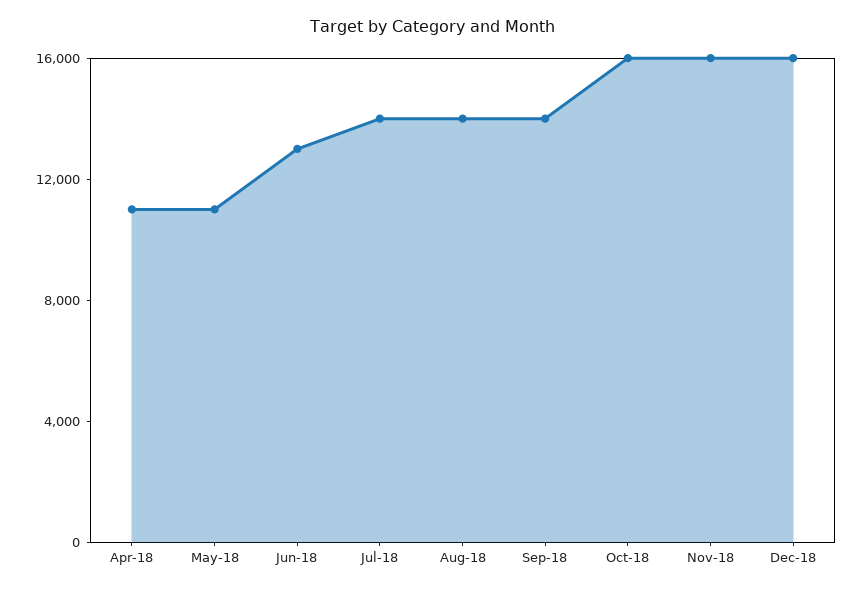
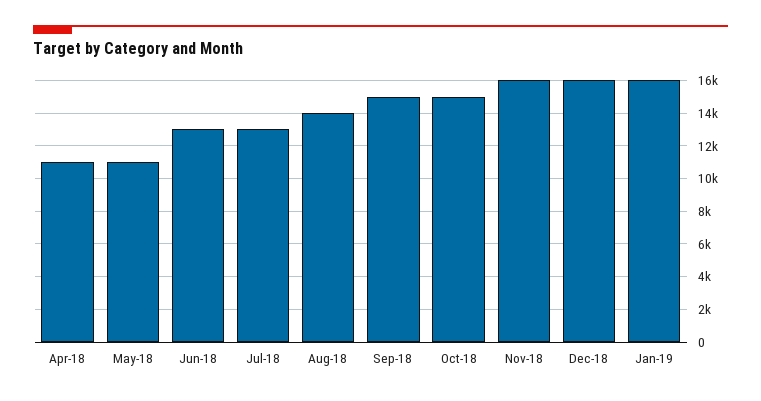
Jul-18: 14000 -> 13000
Sep-18: 14000 -> 15000
Oct-18: 16000 -> 15000
Jan-19: none -> 16000

